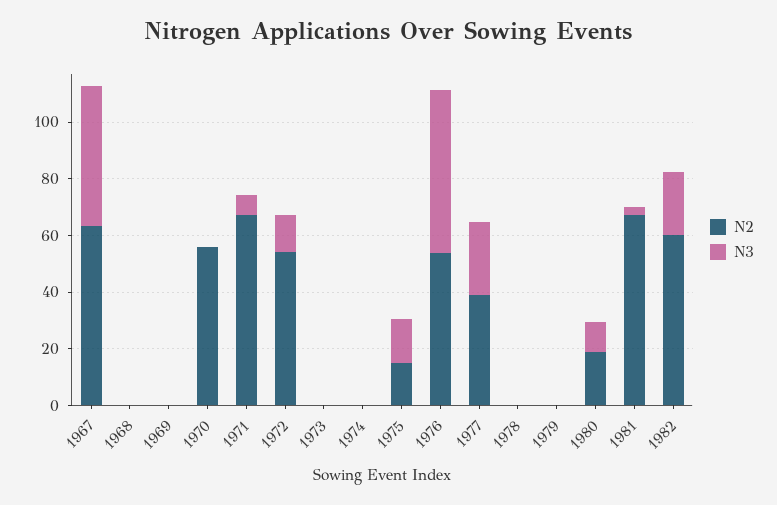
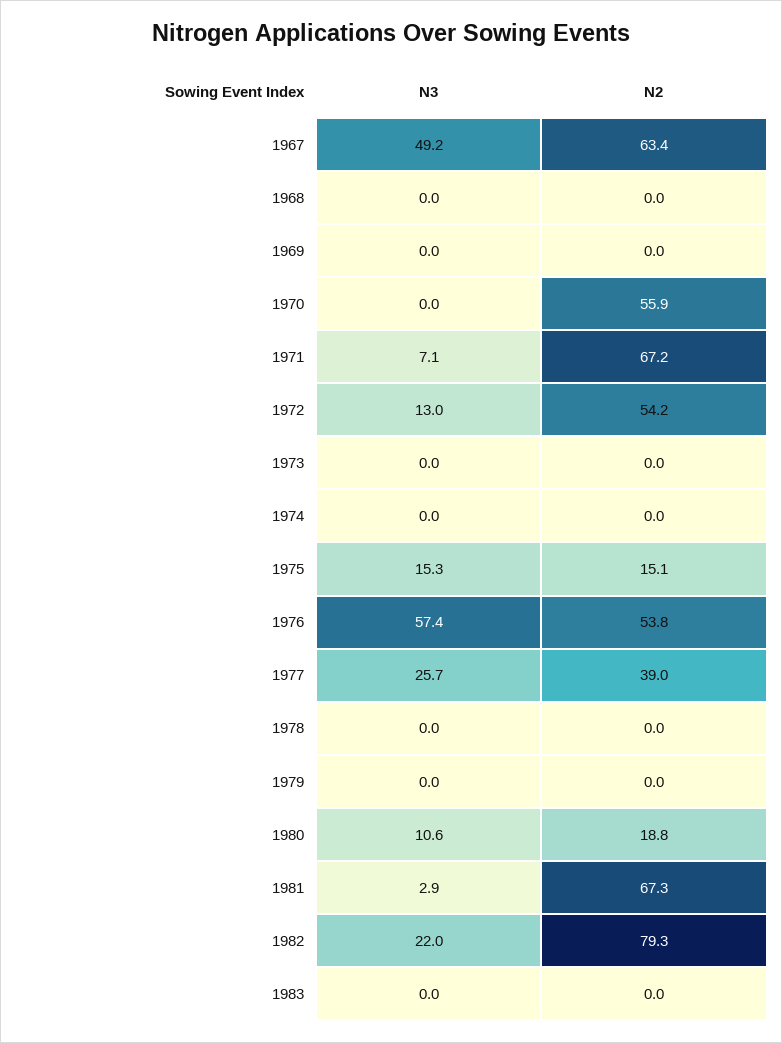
N2, 1982: 60 -> 79.3
N3, 1983: none -> 0
N2, 1983: none -> 0

